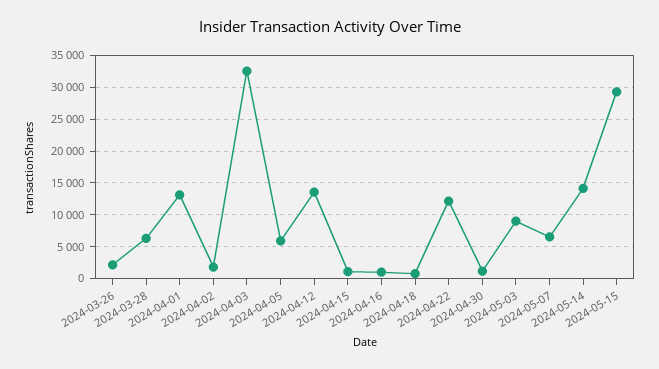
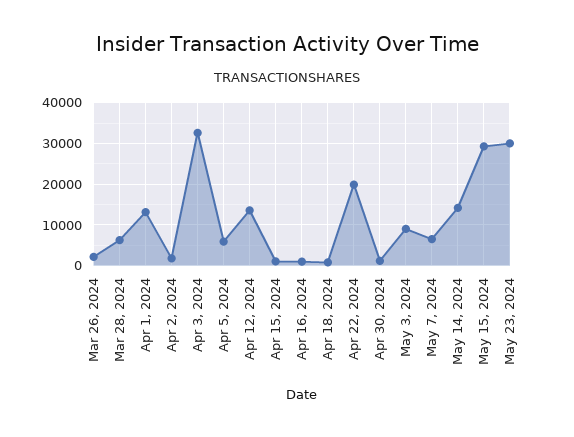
2024-04-22: 12000 -> 20000
May 23, 2024: none -> 30000

